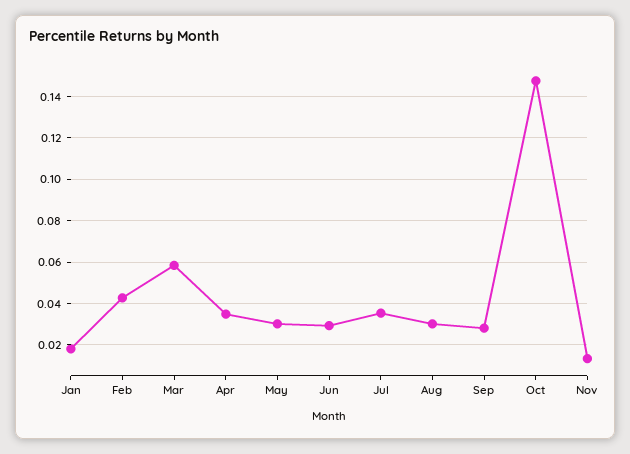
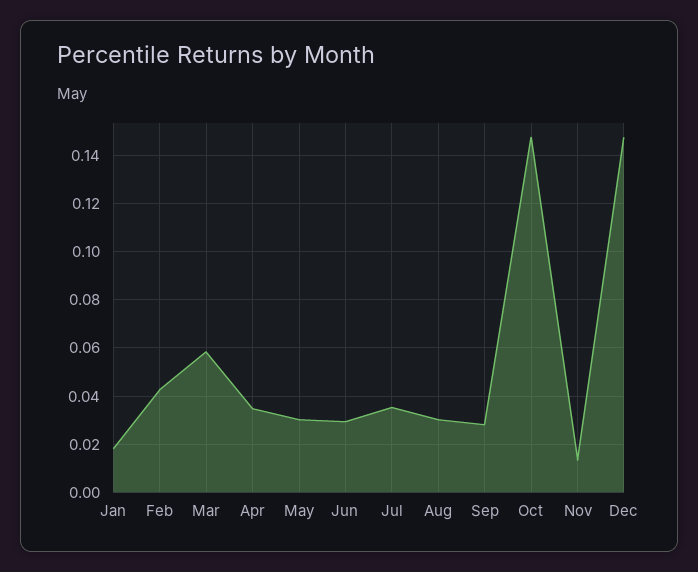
Dec: none -> 0.1475

